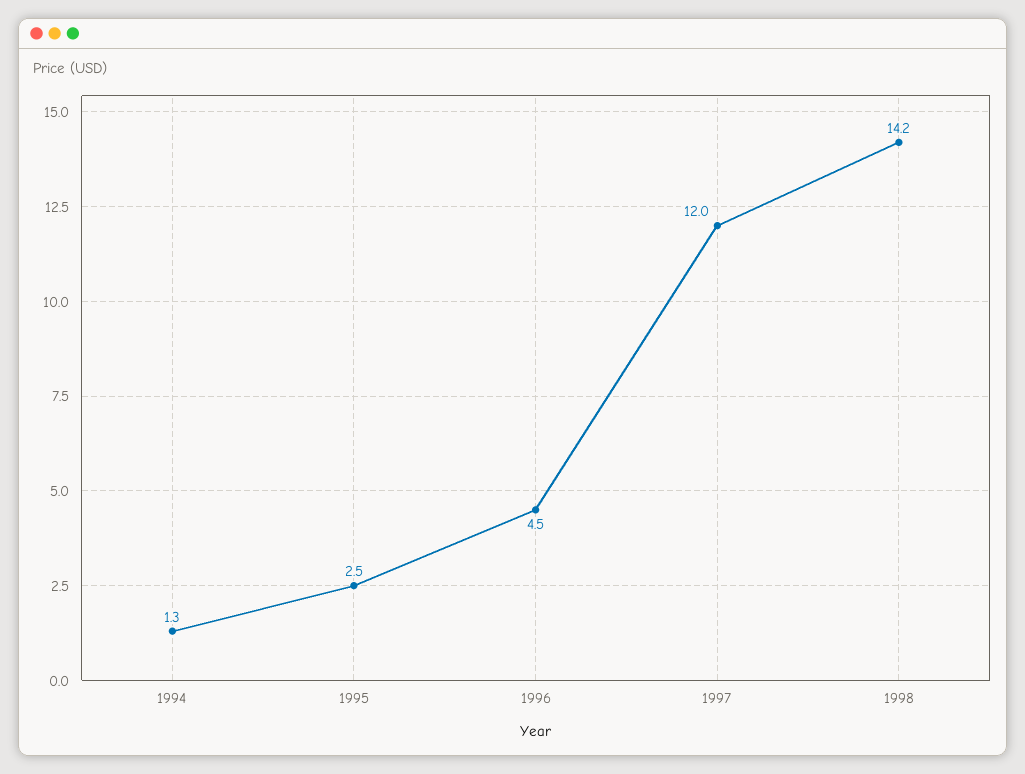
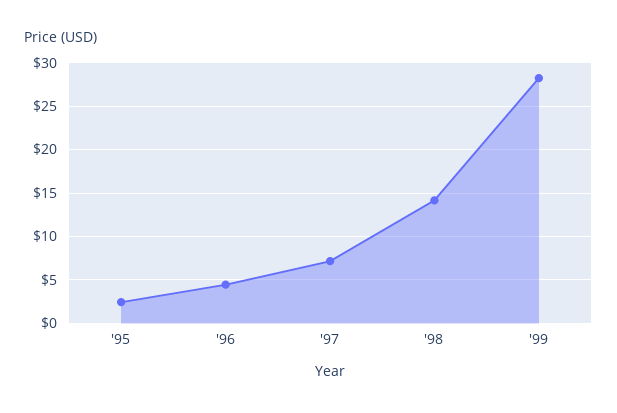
1994: 1.3 -> none
1997: 12 -> 7
'99: none -> 28

